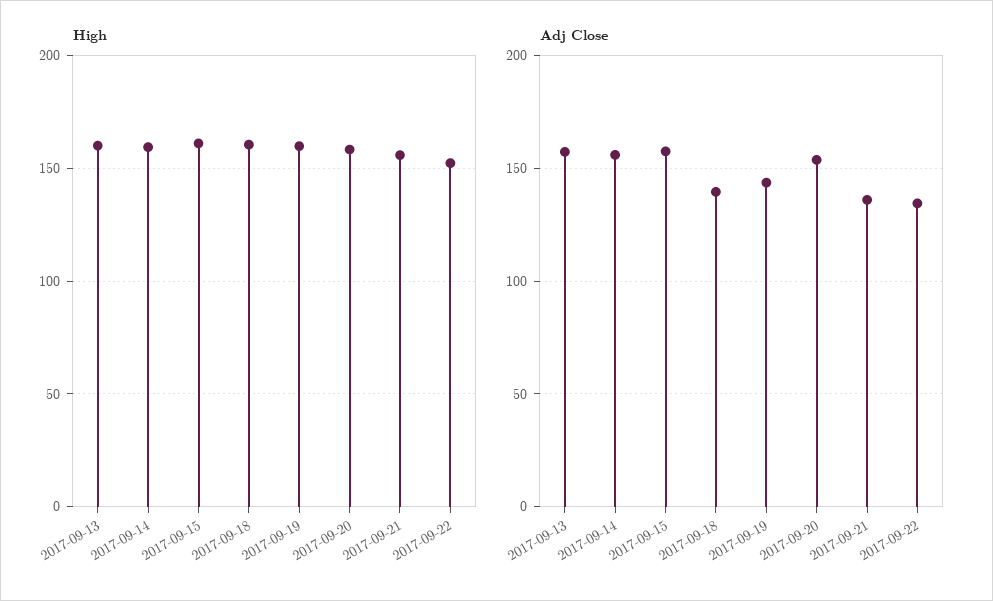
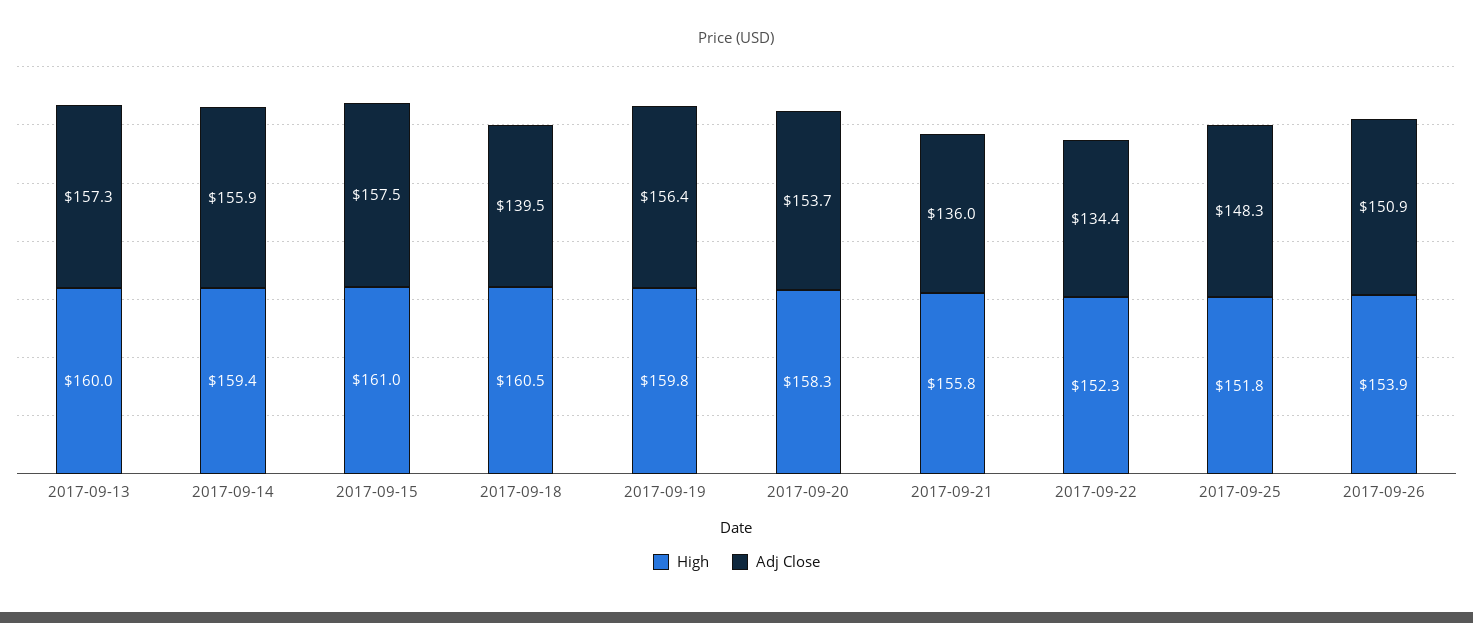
Adj Close, 2017-09-19: 145 -> 156.4
High, 2017-09-25: none -> 151.8
Adj Close, 2017-09-25: none -> 148.3
High, 2017-09-26: none -> 153.9
Adj Close, 2017-09-26: none -> 150.9

